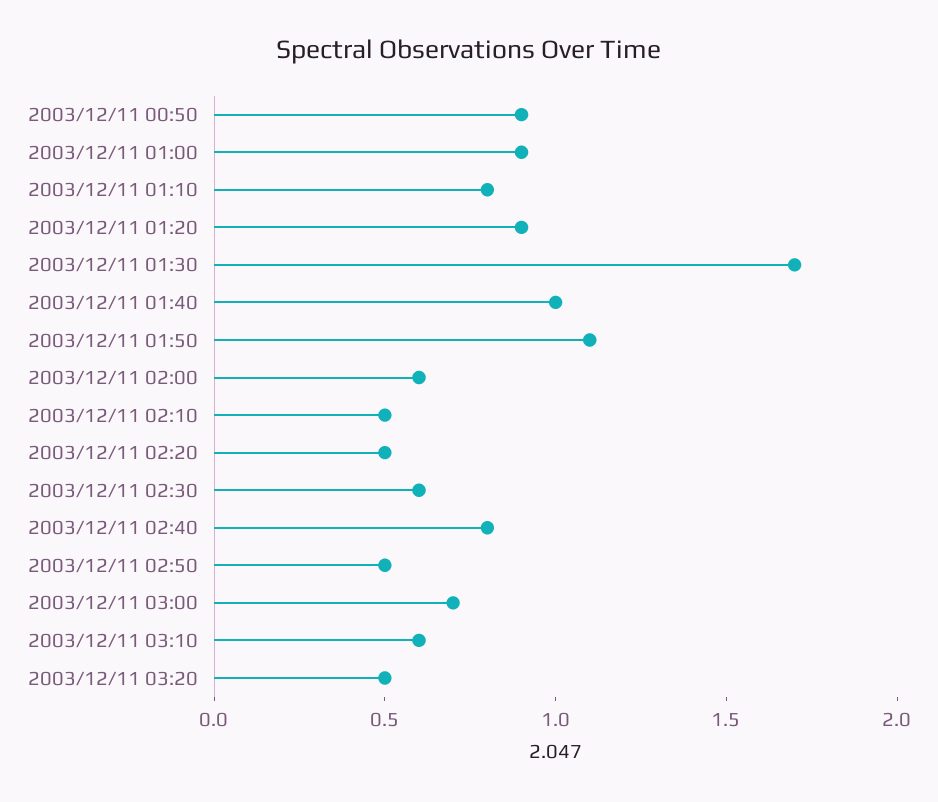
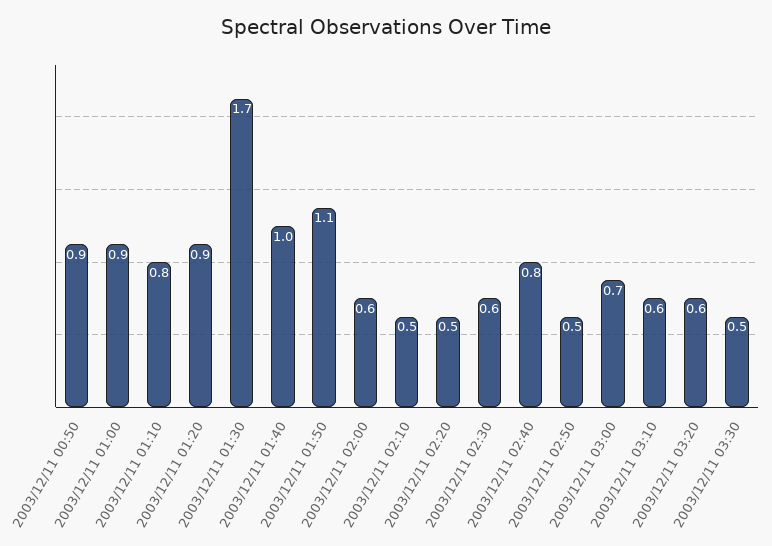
2003/12/11 03:20: 0.5 -> 0.6
2003/12/11 03:30: none -> 0.5

